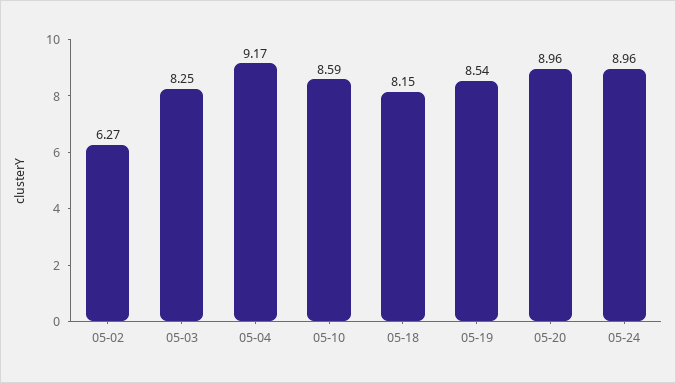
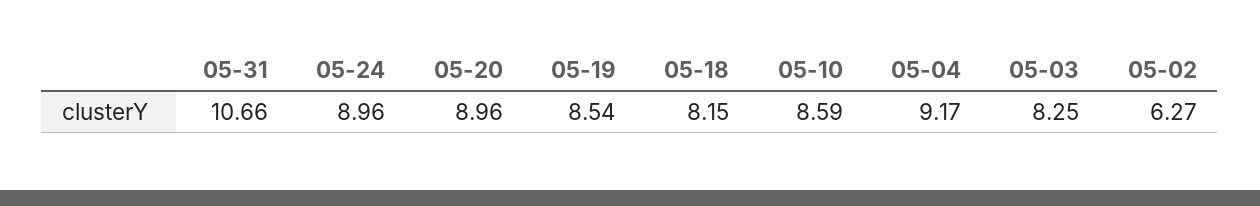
05-31: none -> 10.66

